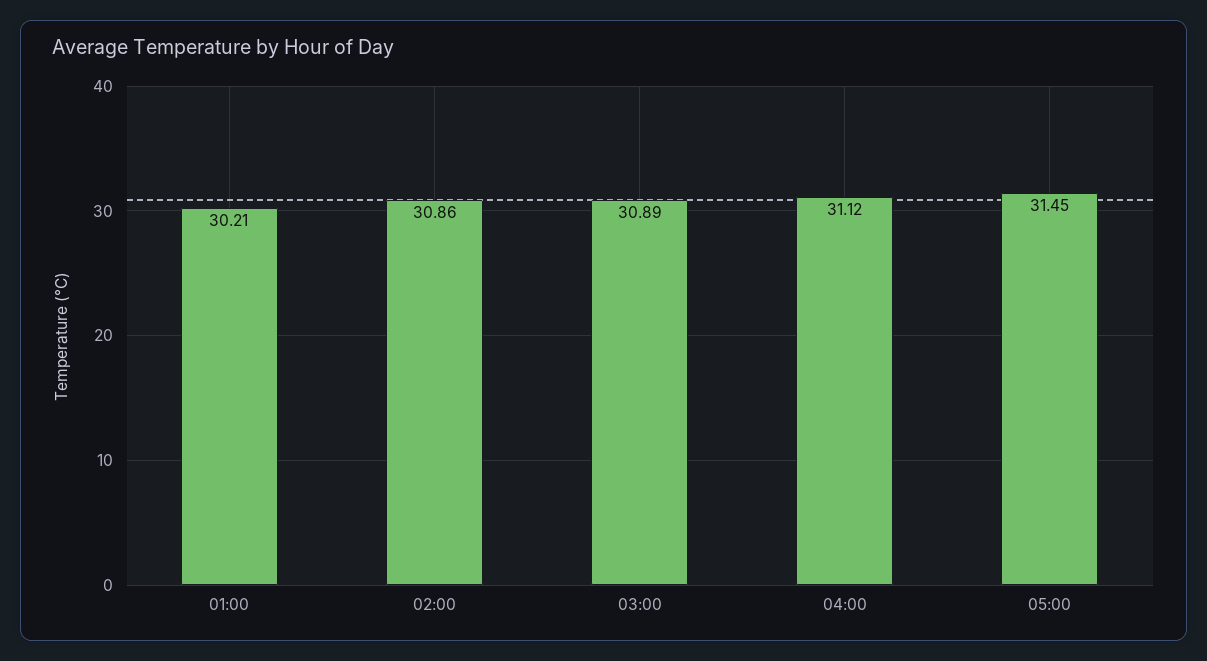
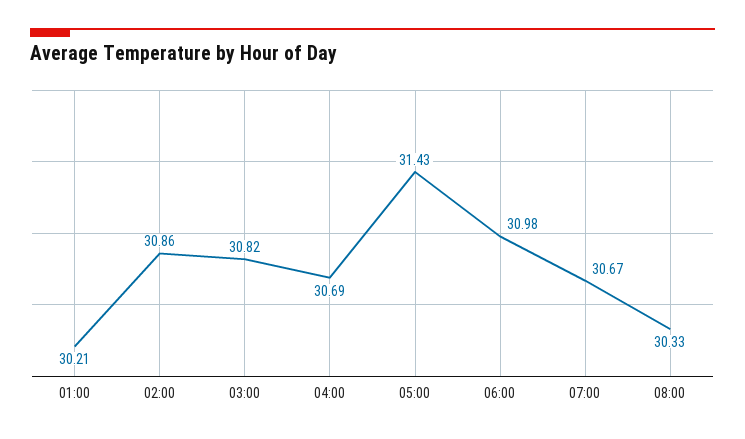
03:00: 30.89 -> 30.82
04:00: 31.12 -> 30.69
05:00: 31.45 -> 31.43
06:00: none -> 30.98
07:00: none -> 30.67
08:00: none -> 30.33

